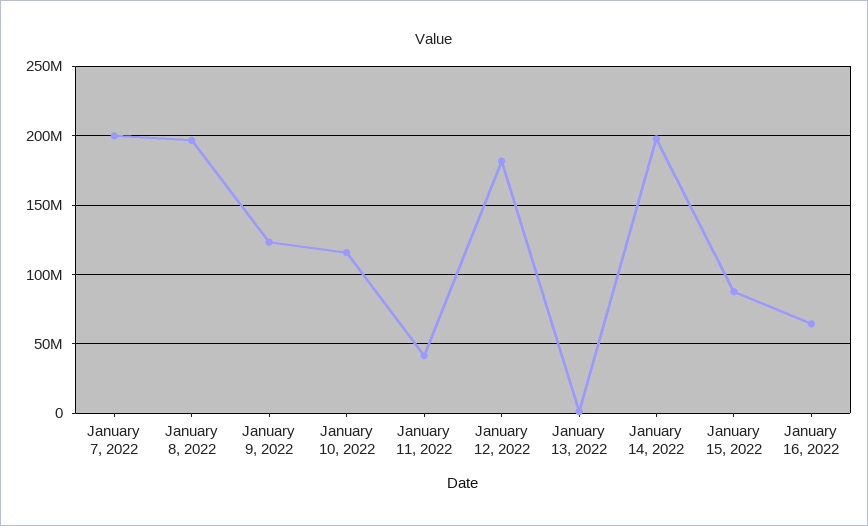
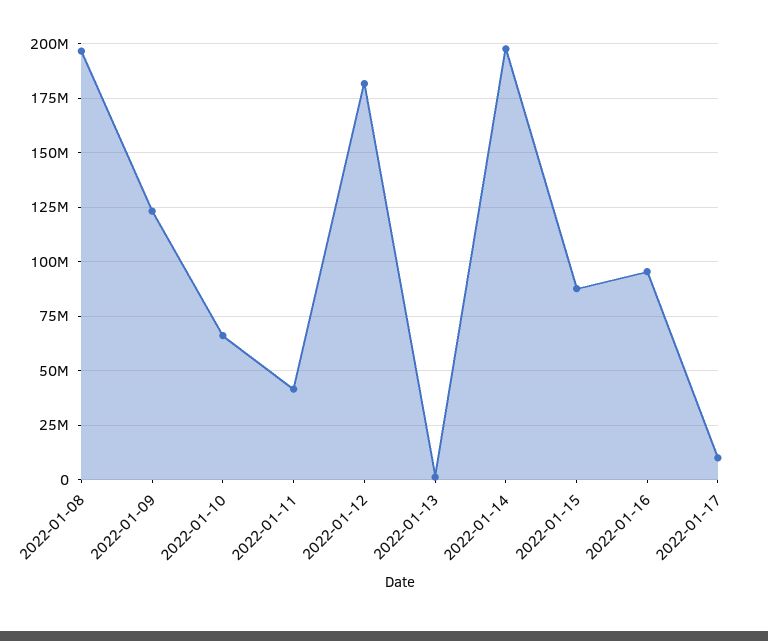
January 7, 2022: 200000000 -> none
January 10, 2022: 115000000 -> 65000000
January 16, 2022: 65000000 -> 95000000
2022-01-17: none -> 10000000

